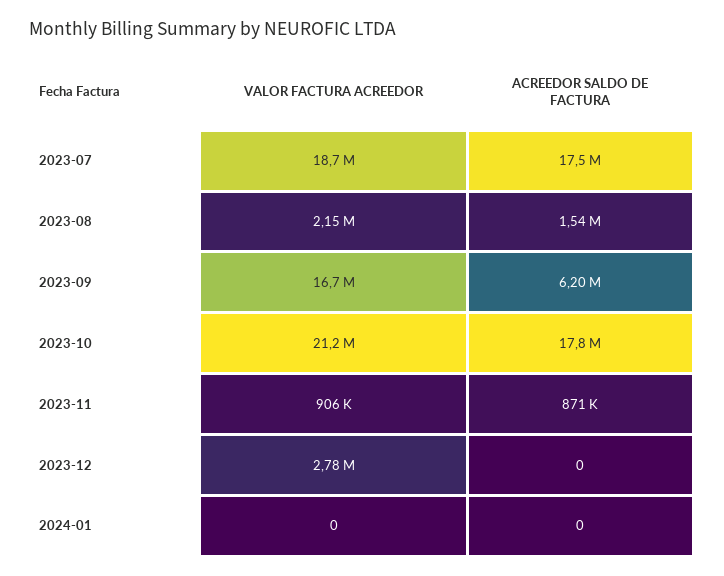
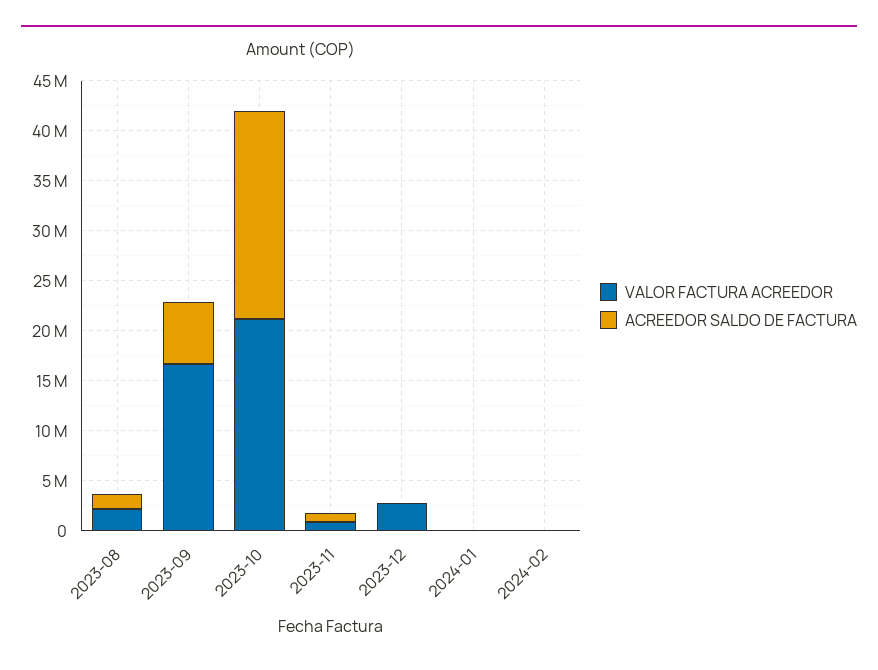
VALOR FACTURA ACREEDOR, 2023-07: 18700000 -> none
ACREEDOR SALDO DE FACTURA, 2023-07: 17500000 -> none
ACREEDOR SALDO DE FACTURA, 2023-10: 17800000 -> 21000000
VALOR FACTURA ACREEDOR, 2024-02: none -> 0
ACREEDOR SALDO DE FACTURA, 2024-02: none -> 0

